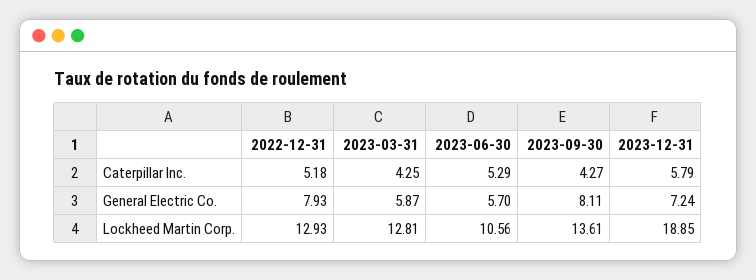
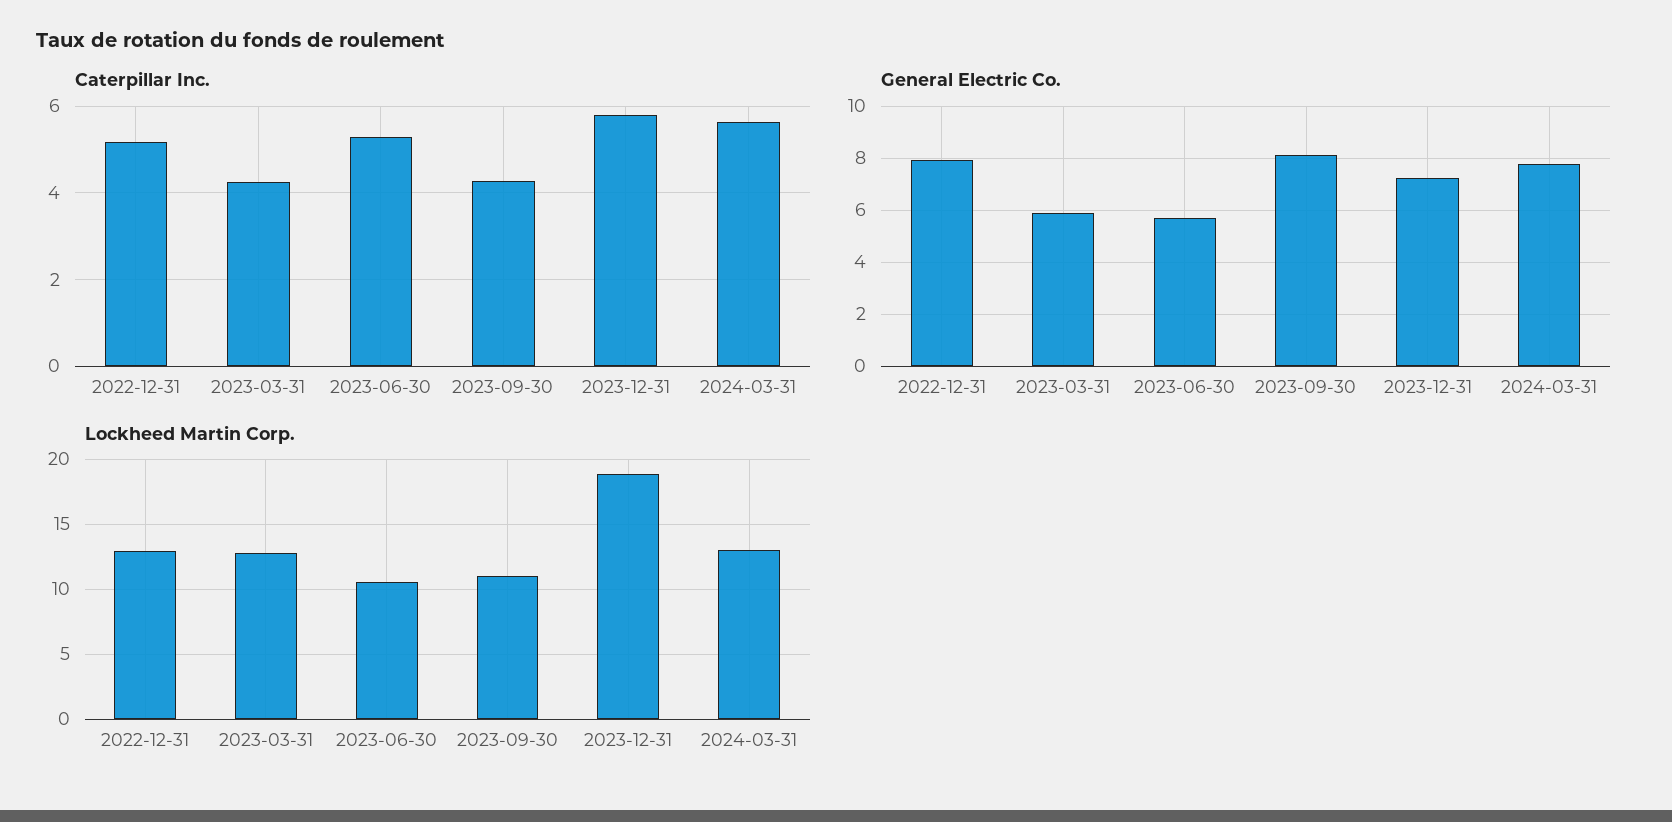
Lockheed Martin Corp., 2023-09-30: 13.61 -> 11
Caterpillar Inc., 2024-03-31: none -> 5.6
General Electric Co., 2024-03-31: none -> 7.75
Lockheed Martin Corp., 2024-03-31: none -> 13

